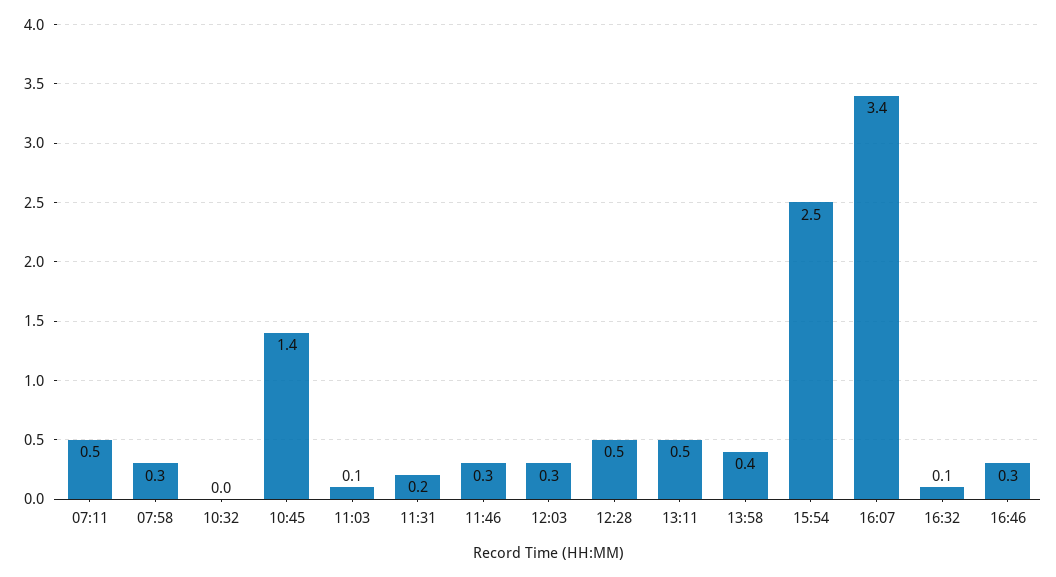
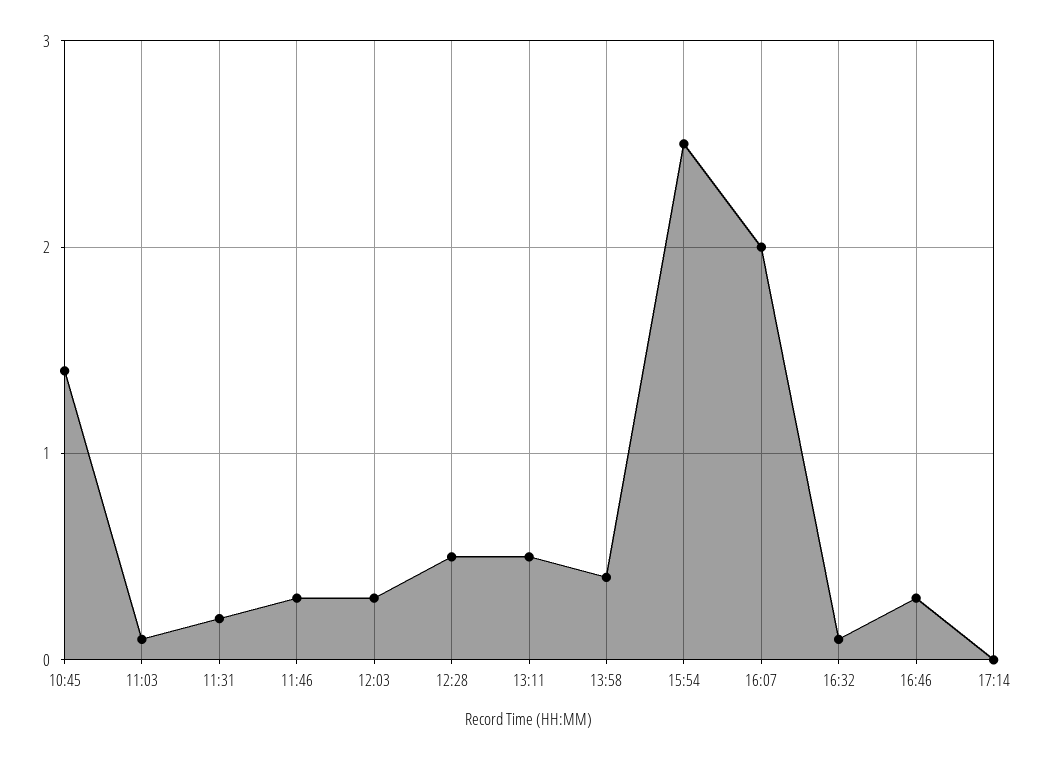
07:11: 0.5 -> none
07:58: 0.3 -> none
10:32: 0 -> none
16:07: 3.4 -> 2
17:14: none -> 0

